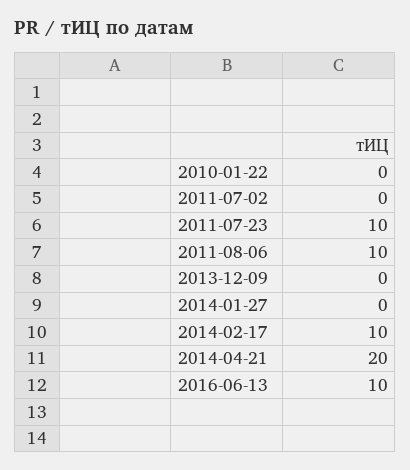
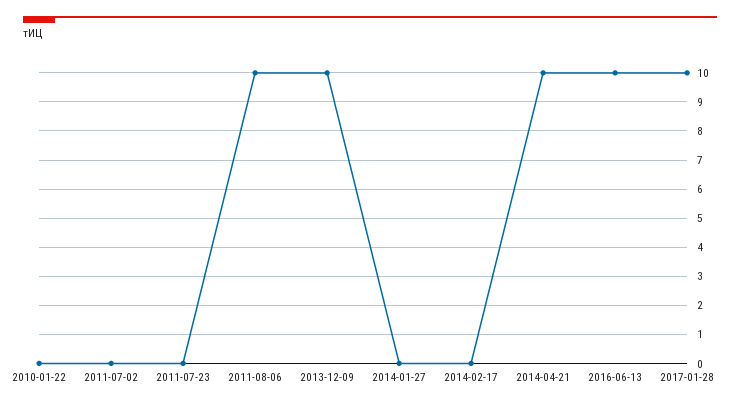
2011-07-23: 10 -> 0
2013-12-09: 0 -> 10
2014-02-17: 10 -> 0
2014-04-21: 20 -> 10
2017-01-28: none -> 10

